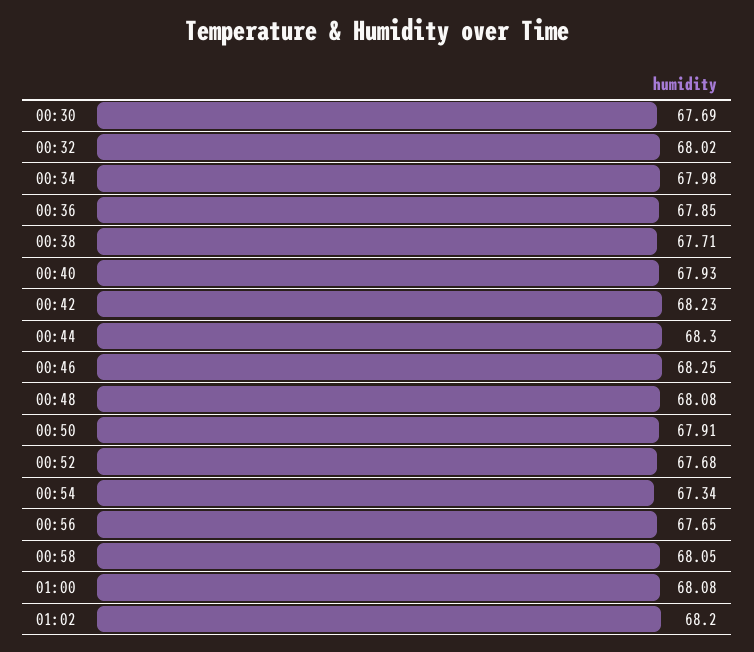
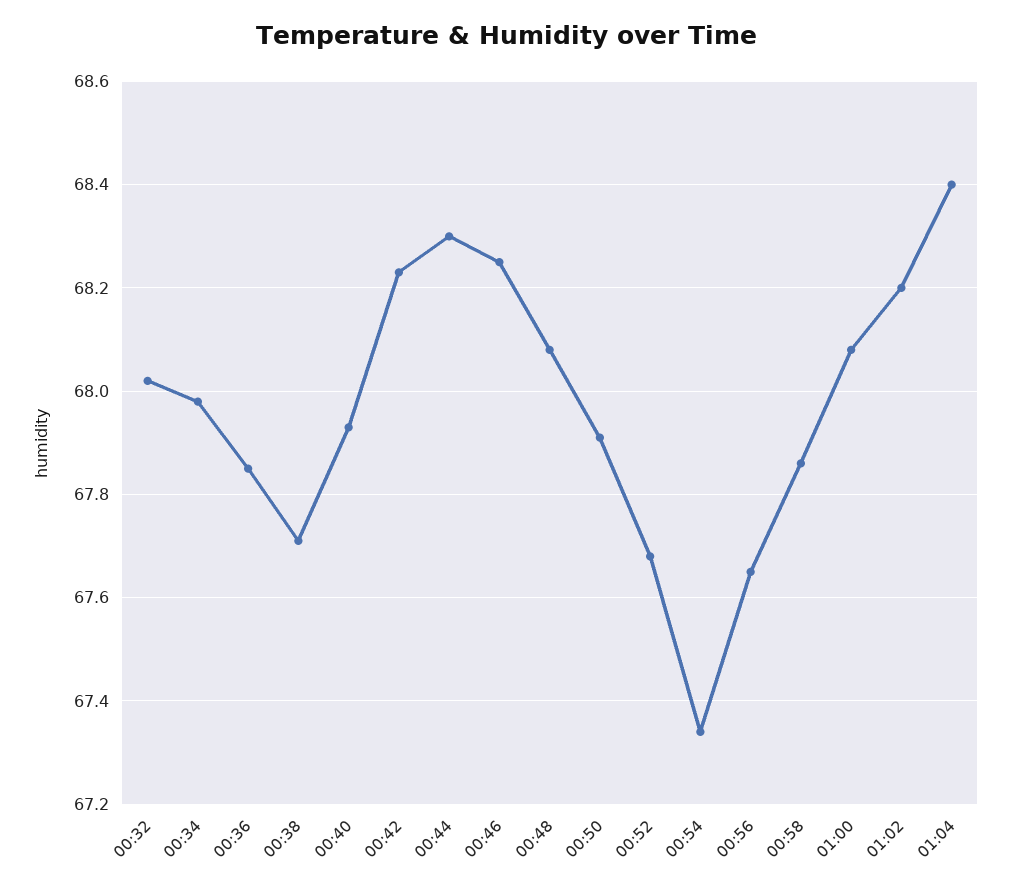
00:30: 67.69 -> none
00:58: 68.05 -> 67.85
01:04: none -> 68.4

